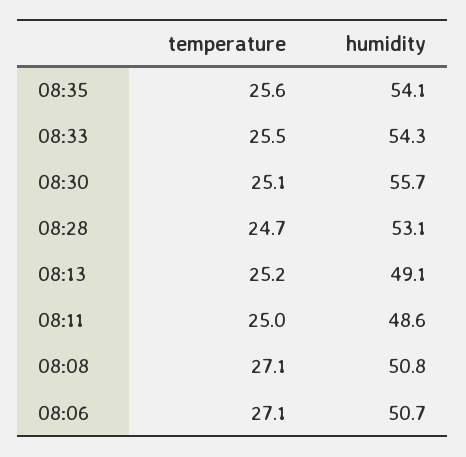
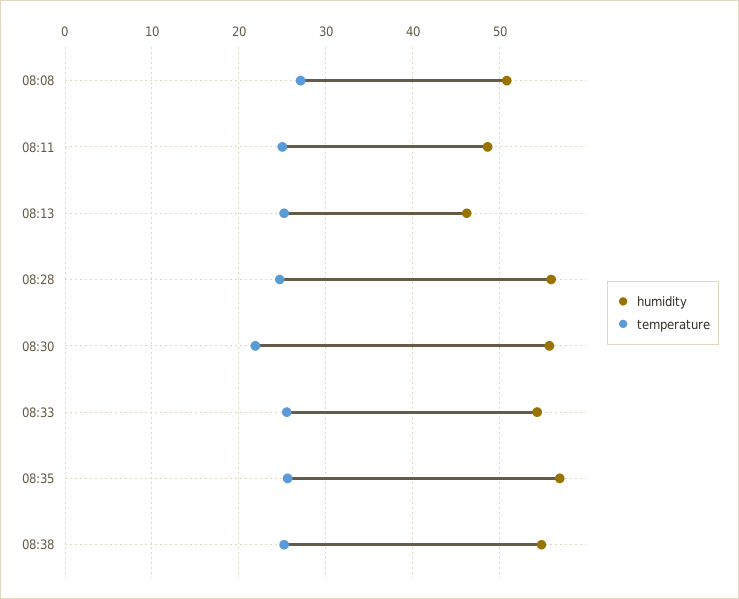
humidity, 08:35: 54.1 -> 57
temperature, 08:30: 25.1 -> 22
humidity, 08:28: 53.1 -> 56
humidity, 08:13: 49.1 -> 46
temperature, 08:06: 27.1 -> none
humidity, 08:06: 50.7 -> none
humidity, 08:38: none -> 55
temperature, 08:38: none -> 25

